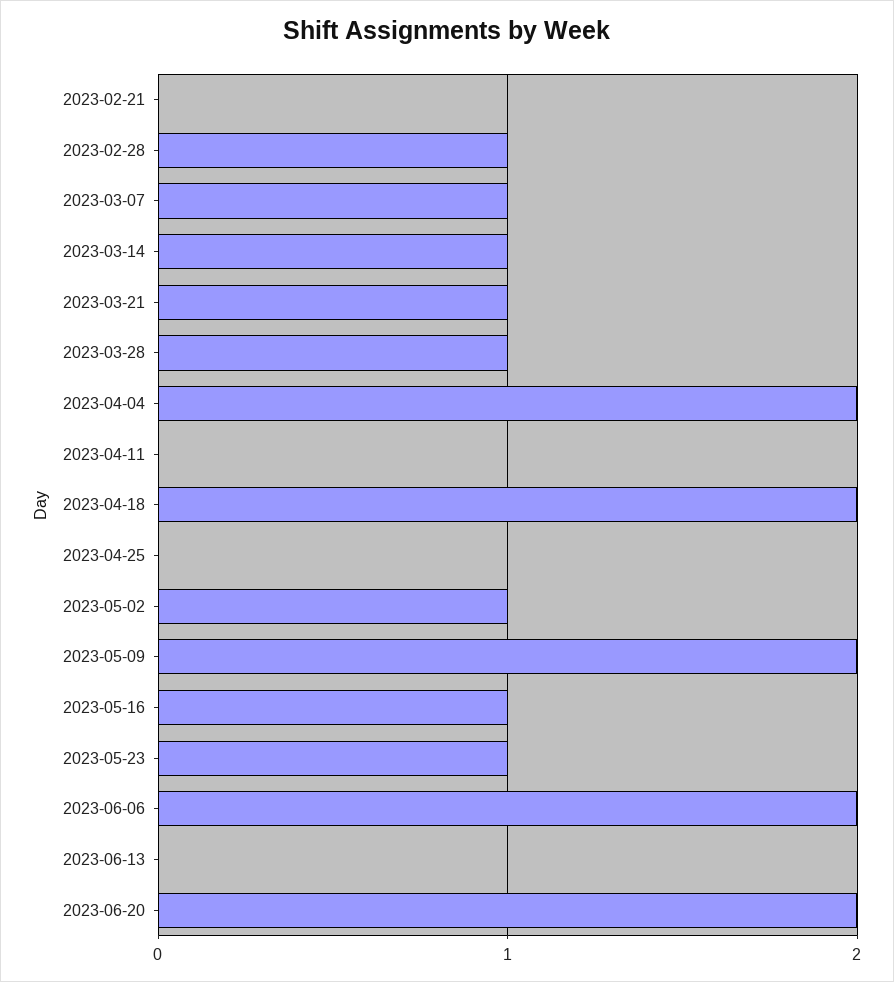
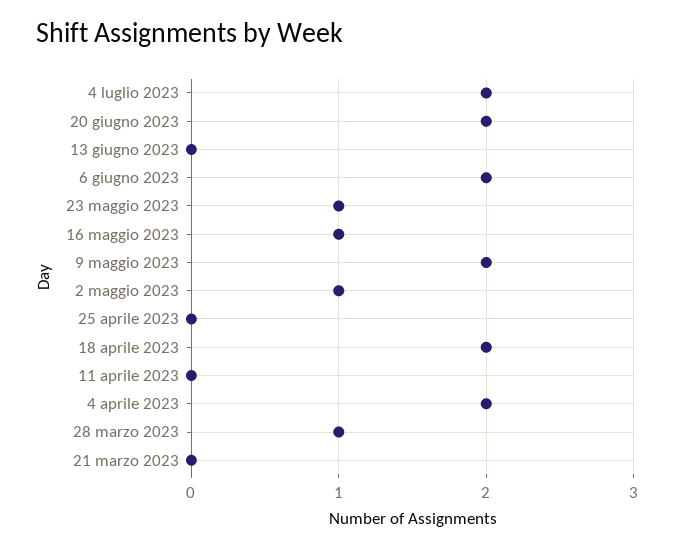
2023-02-21: 0 -> none
2023-02-28: 1 -> none
2023-03-07: 1 -> none
2023-03-14: 1 -> none
2023-03-21: 1 -> 0
4 luglio 2023: none -> 2

